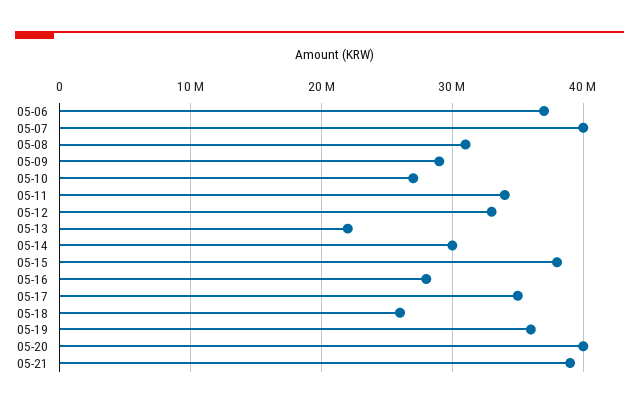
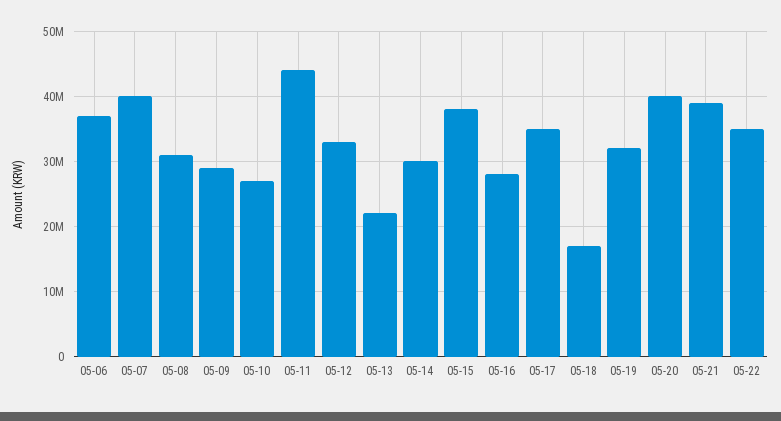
05-11: 34000000 -> 44000000
05-18: 26000000 -> 17000000
05-19: 36000000 -> 32000000
05-22: none -> 35000000

